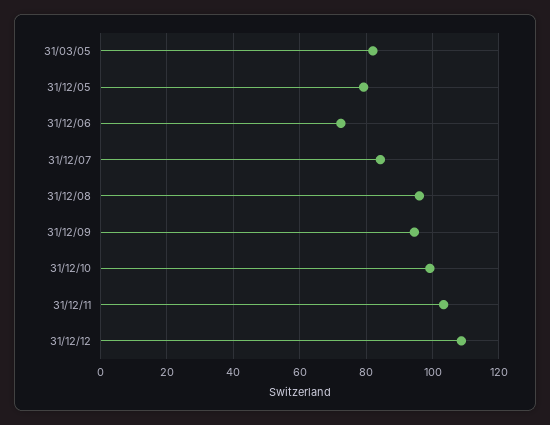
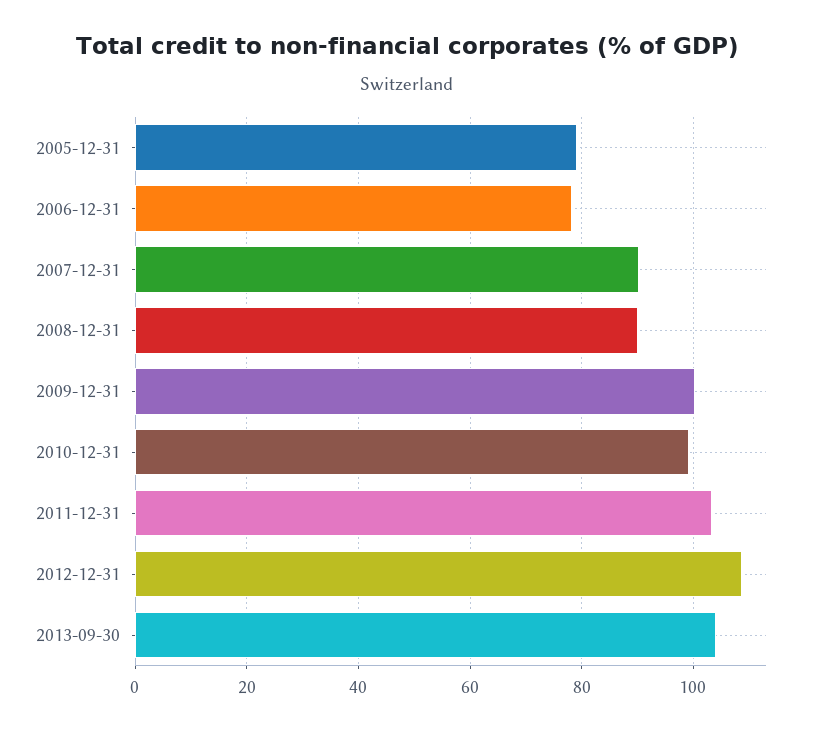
31/03/05: 82 -> none
31/12/06: 72 -> 78
31/12/07: 84 -> 90
31/12/08: 96 -> 90
31/12/09: 94 -> 100
2013-09-30: none -> 104

